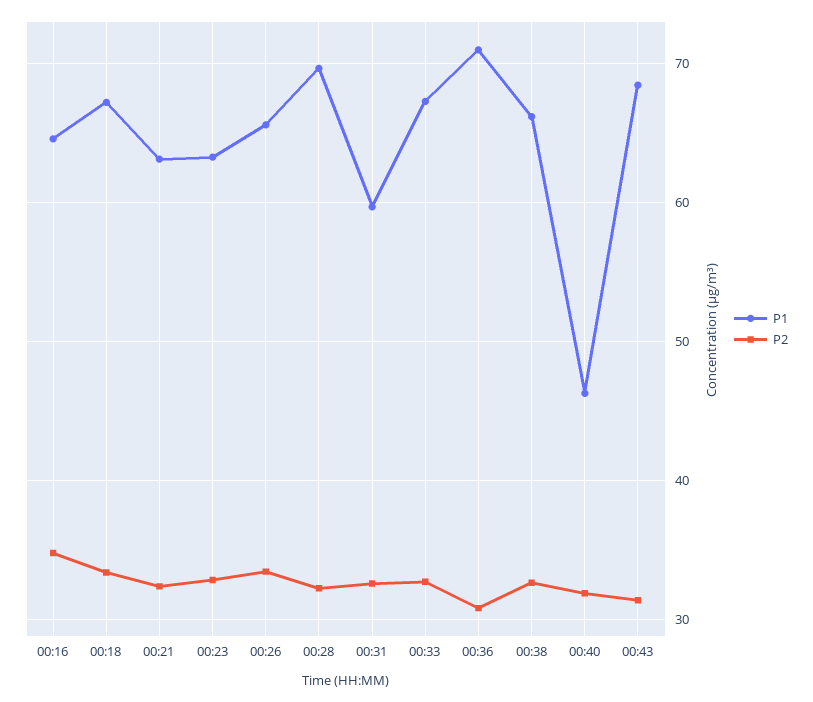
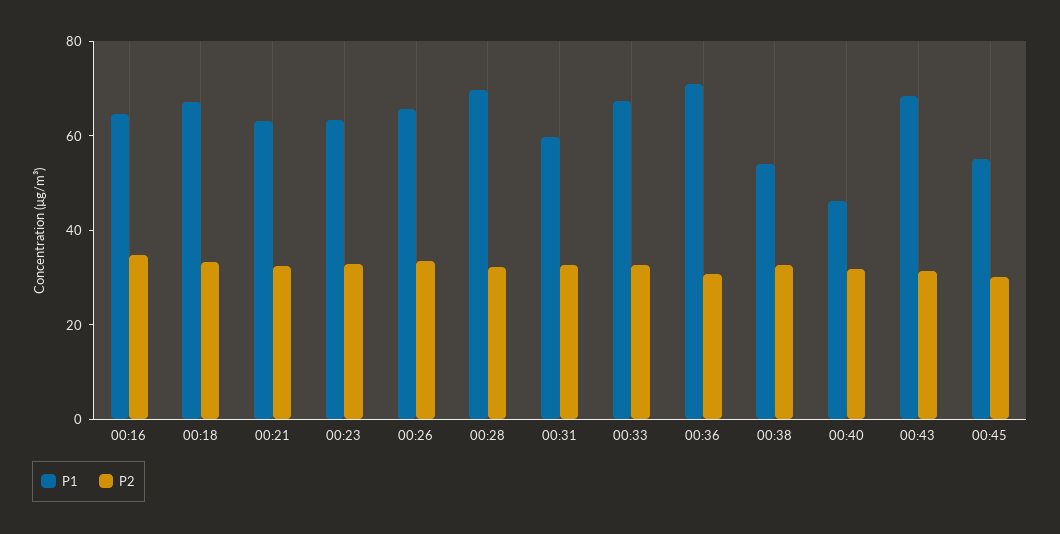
P1, 00:38: 66 -> 55
P1, 00:45: none -> 55
P2, 00:45: none -> 30

